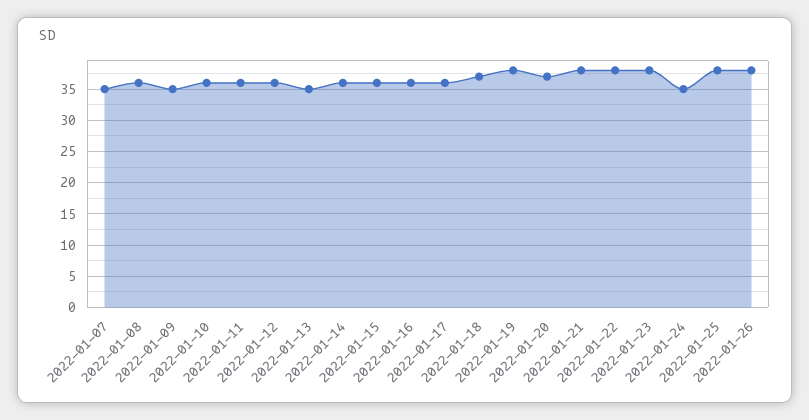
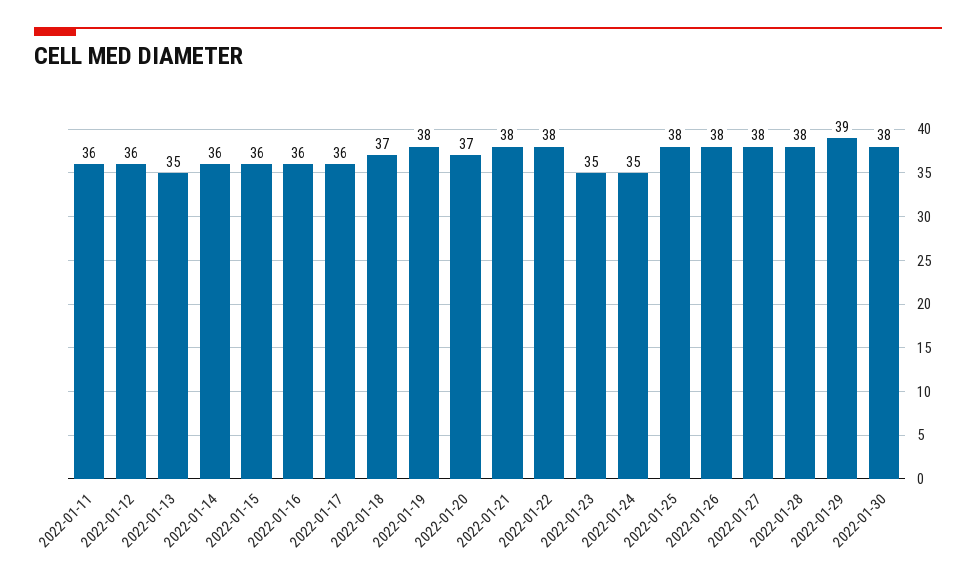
2022-01-07: 35 -> none
2022-01-08: 36 -> none
2022-01-09: 35 -> none
2022-01-10: 36 -> none
2022-01-23: 38 -> 35
2022-01-27: none -> 38
2022-01-28: none -> 38
2022-01-29: none -> 39
2022-01-30: none -> 38

